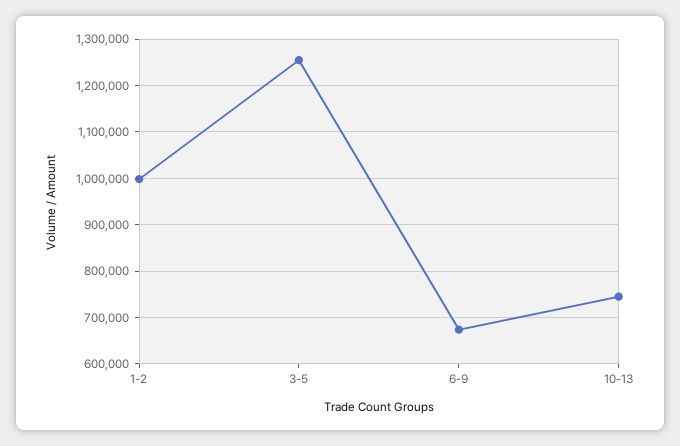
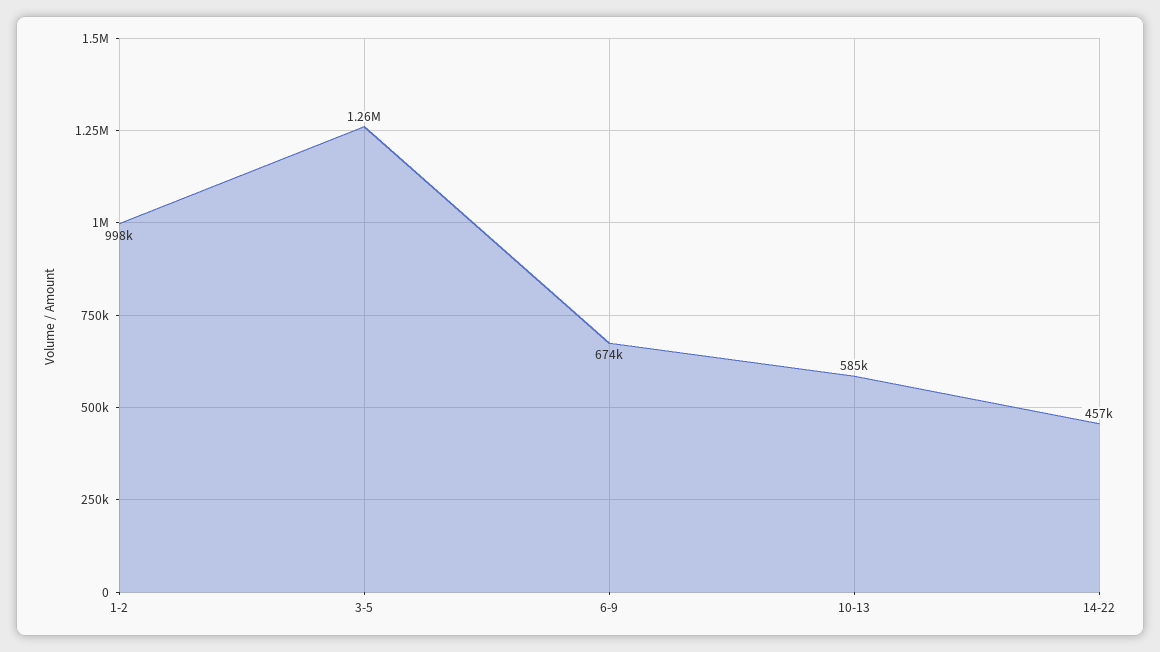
10-13: 740000 -> 585000
14-22: none -> 457000

